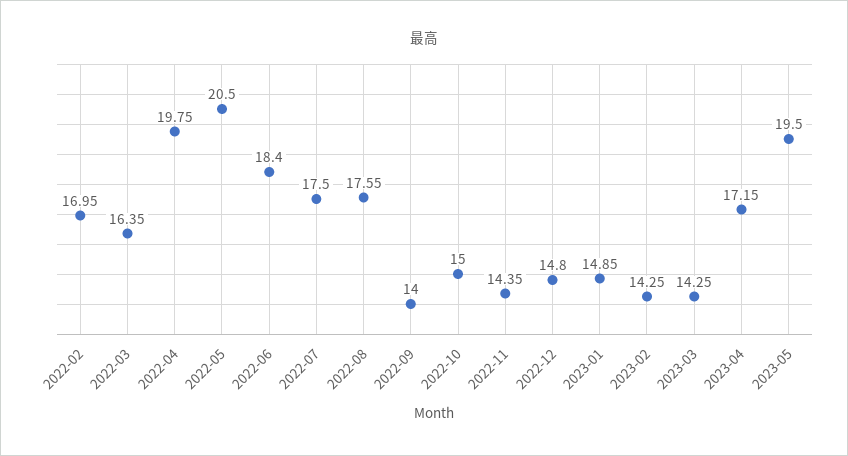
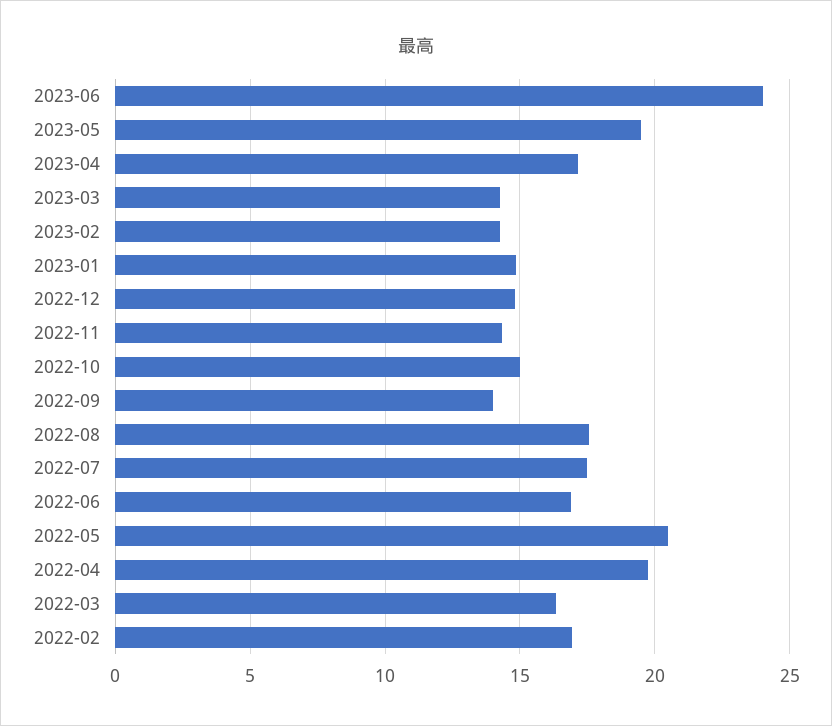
2022-06: 18.4 -> 17
2023-06: none -> 24

